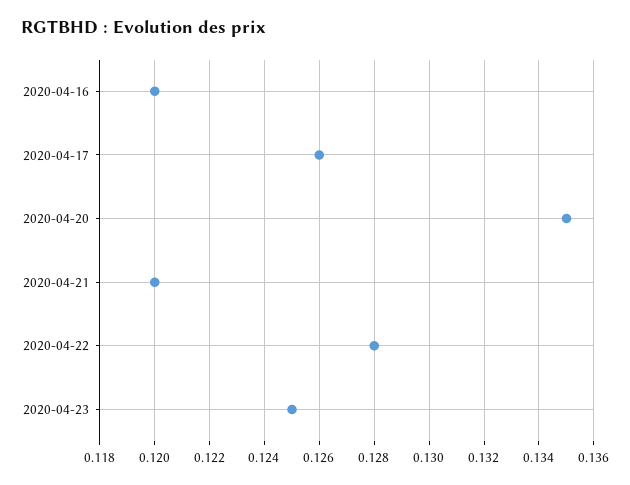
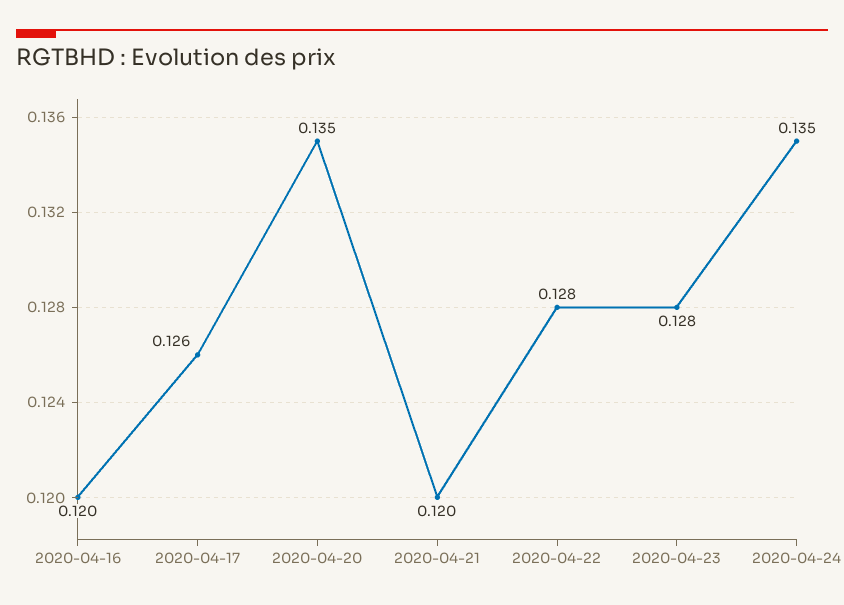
2020-04-23: 0.125 -> 0.128
2020-04-24: none -> 0.135

